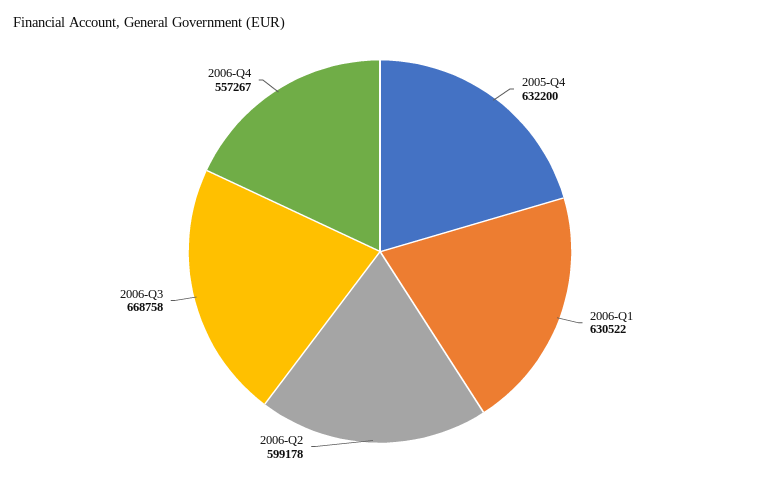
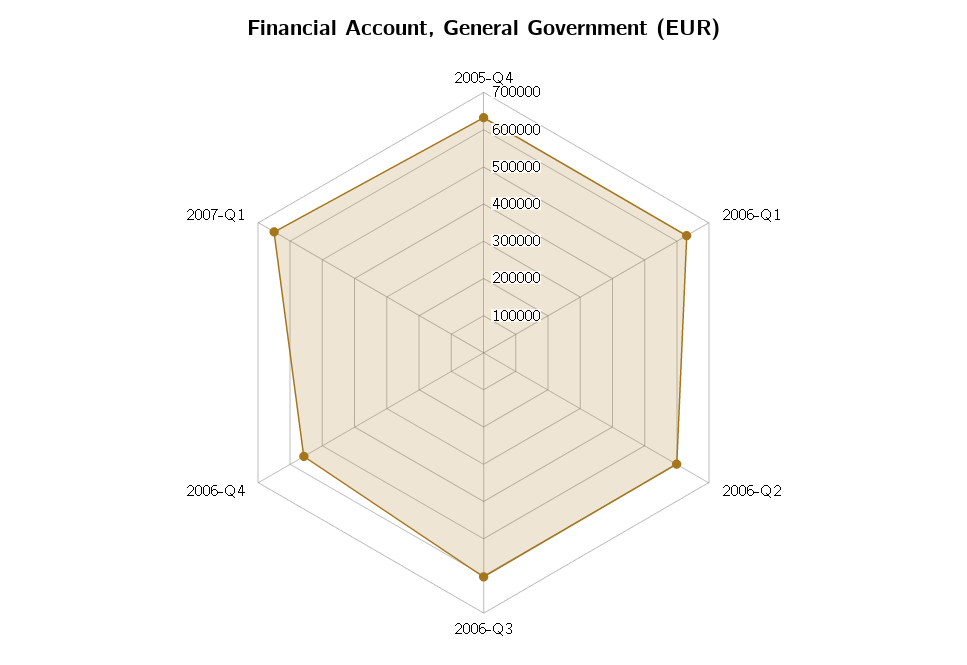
2006-Q3: 668758 -> 600000
2007-Q1: none -> 650000

